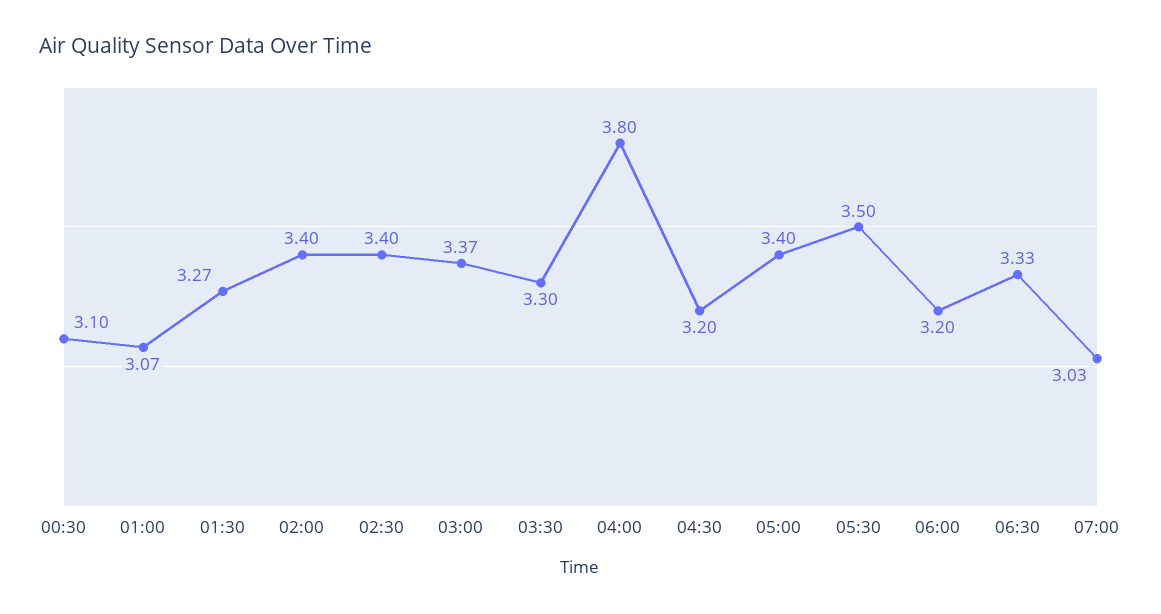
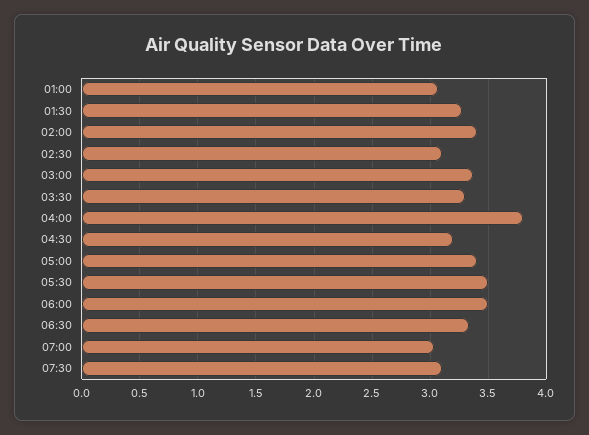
00:30: 3.1 -> none
02:30: 3.4 -> 3.1
06:00: 3.2 -> 3.5
07:30: none -> 3.1

